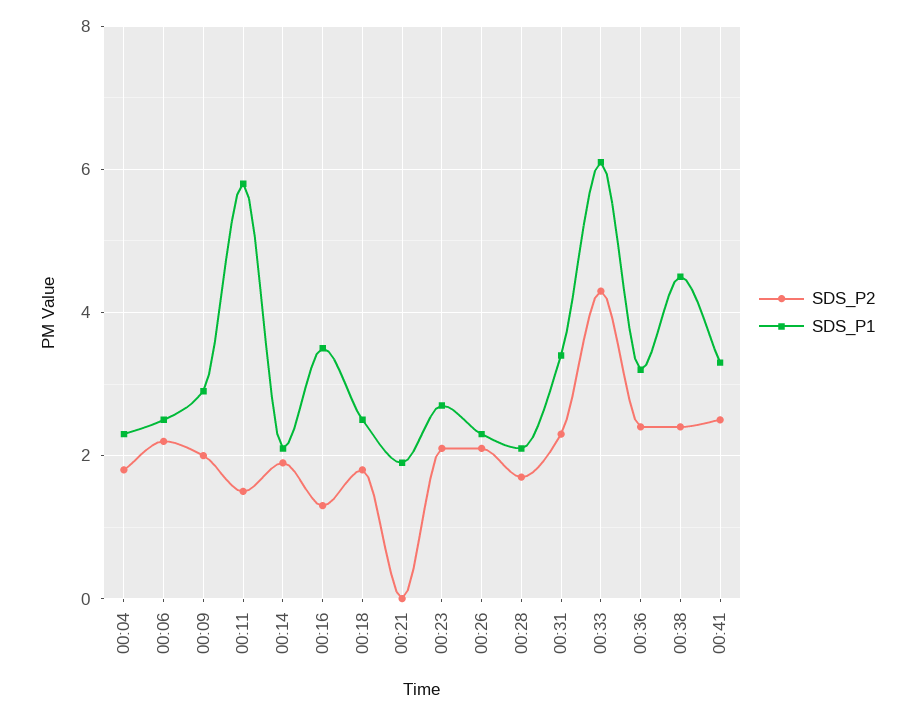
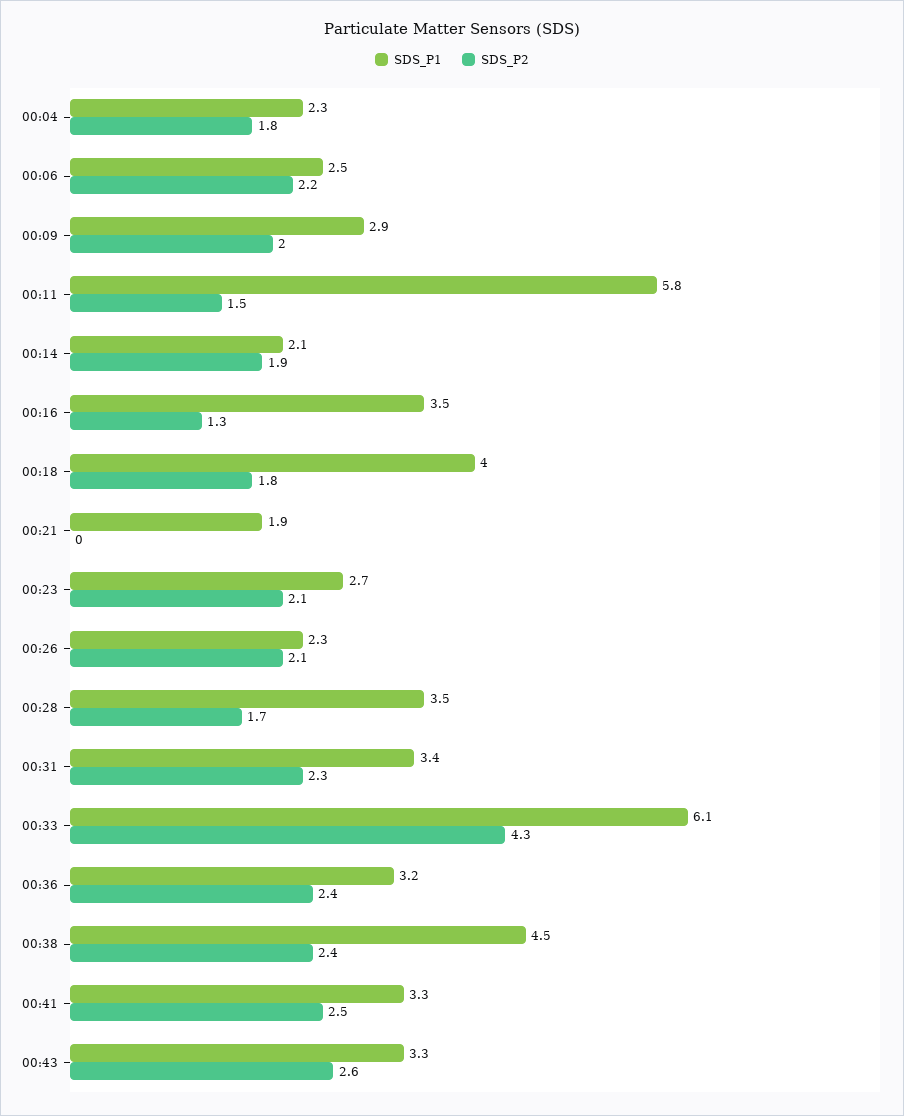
SDS_P1, 00:18: 2.5 -> 4
SDS_P1, 00:28: 2 -> 3.5
SDS_P1, 00:43: none -> 3.3
SDS_P2, 00:43: none -> 2.6

